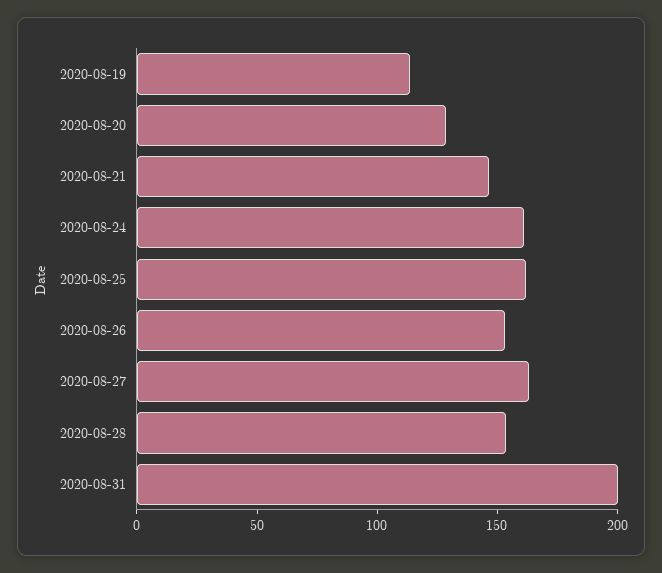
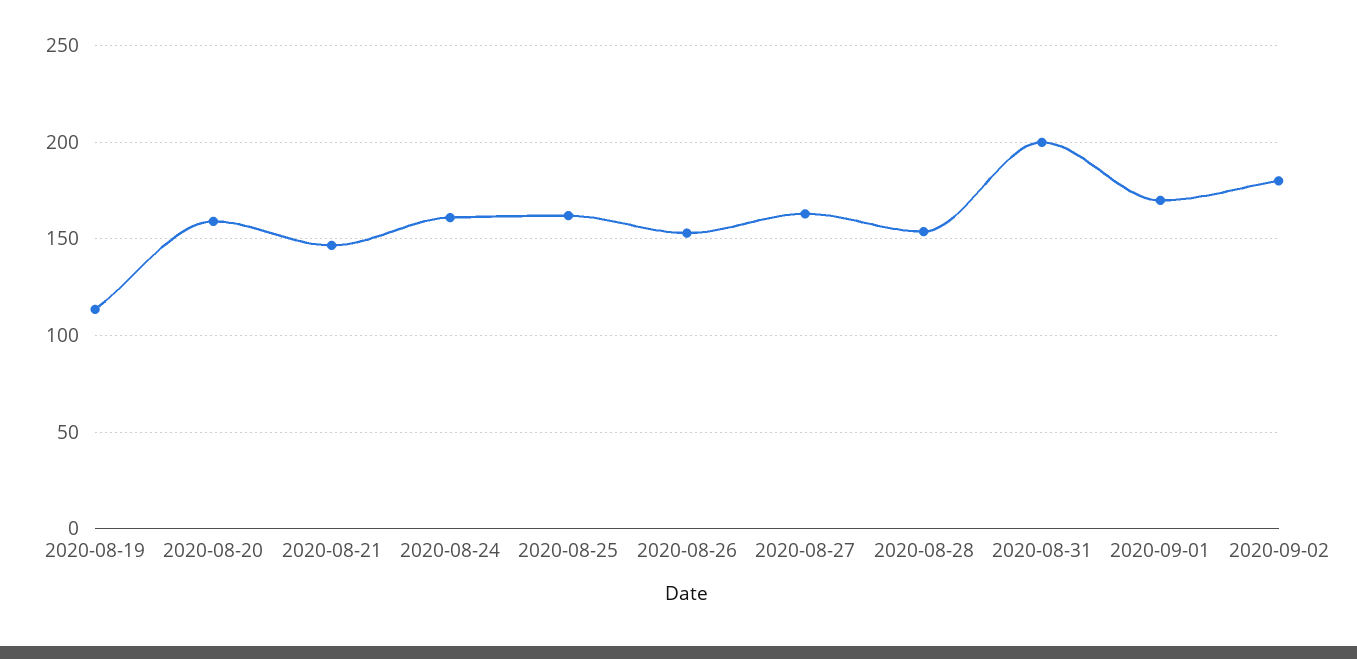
2020-08-20: 130 -> 160
2020-09-01: none -> 170
2020-09-02: none -> 180

